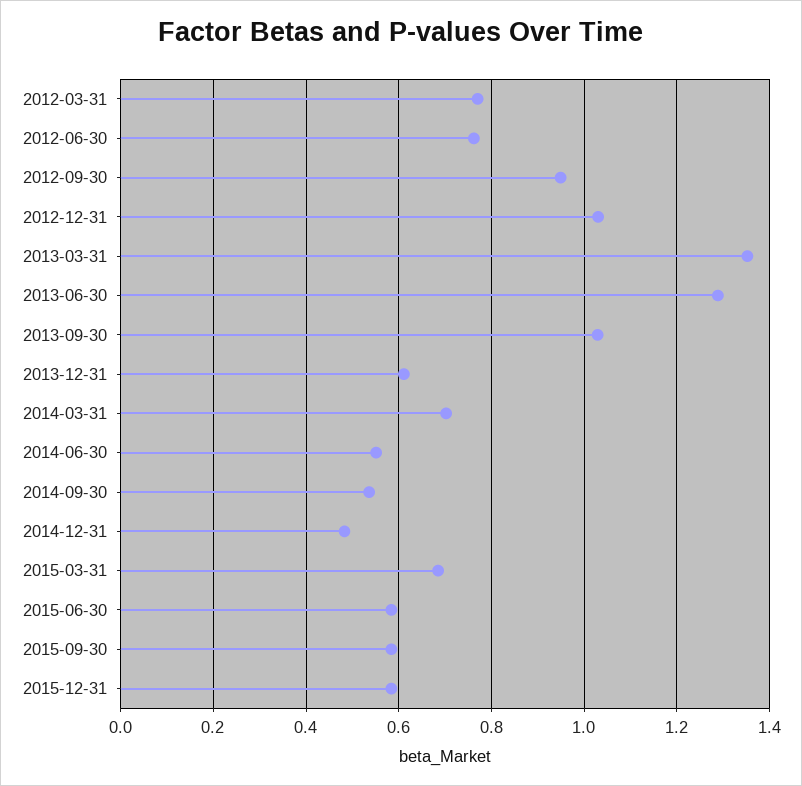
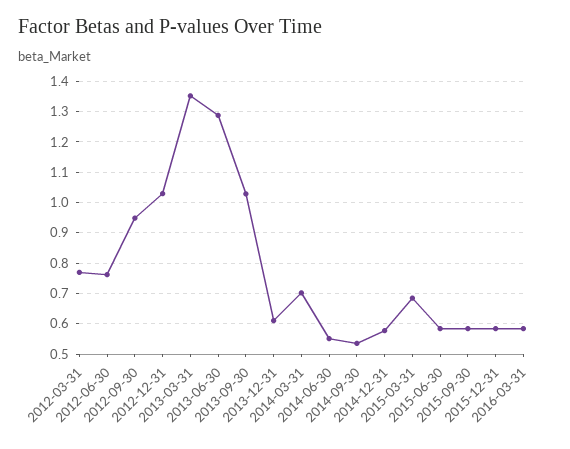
2014-12-31: 0.48 -> 0.58
2016-03-31: none -> 0.58

